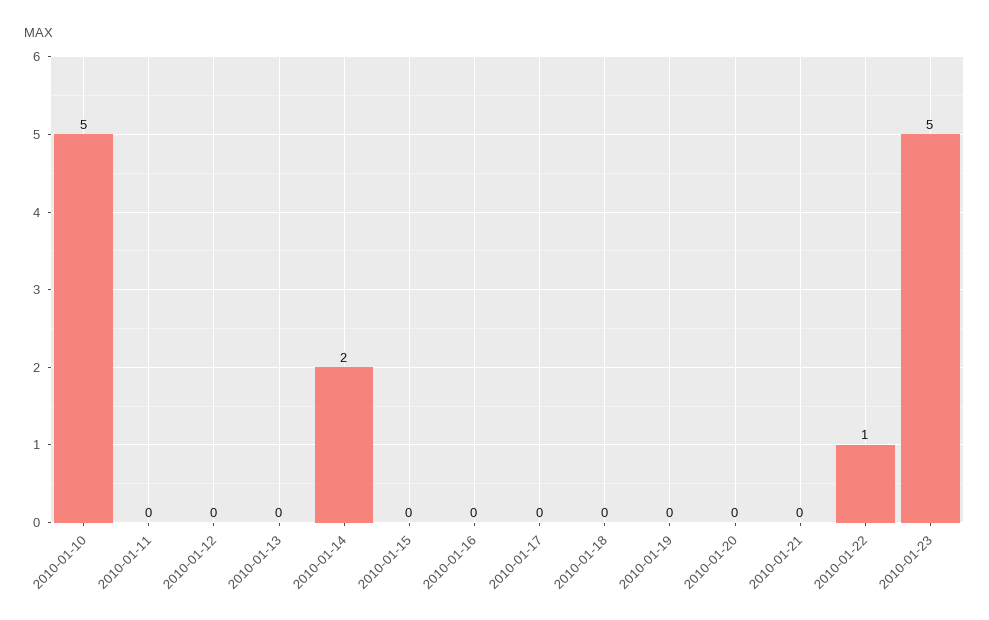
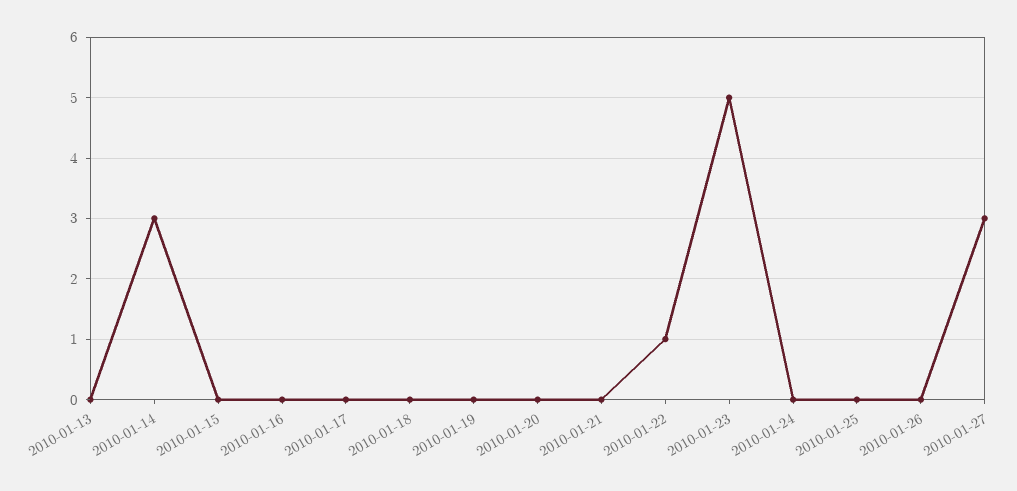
2010-01-10: 5 -> none
2010-01-11: 0 -> none
2010-01-12: 0 -> none
2010-01-14: 2 -> 3
2010-01-24: none -> 0
2010-01-25: none -> 0
2010-01-26: none -> 0
2010-01-27: none -> 3

